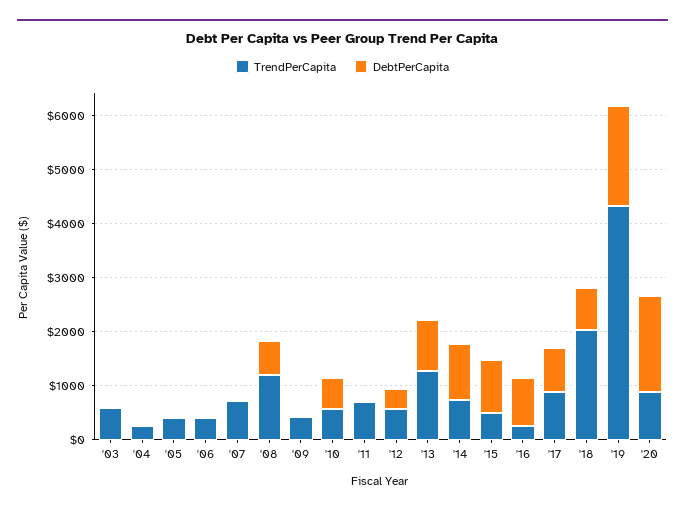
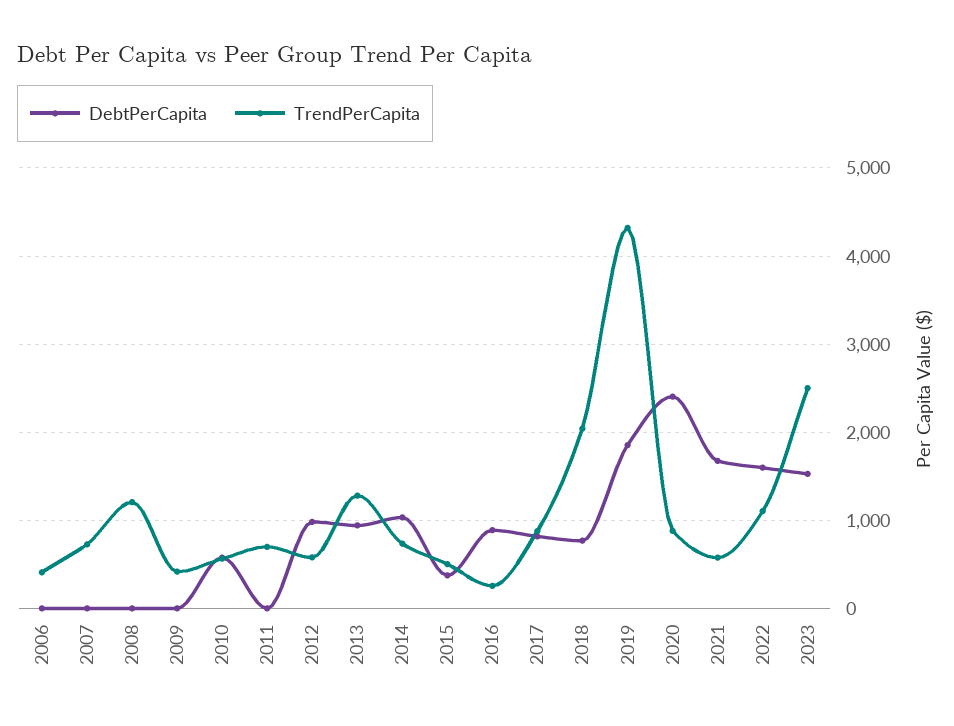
TrendPerCapita, '03: 600 -> none
DebtPerCapita, '03: 0 -> none
TrendPerCapita, '04: 200 -> none
DebtPerCapita, '04: 0 -> none
TrendPerCapita, '05: 400 -> none
DebtPerCapita, '05: 0 -> none
DebtPerCapita, '08: 600 -> 0
DebtPerCapita, '12: 400 -> 1000
DebtPerCapita, '15: 1000 -> 400
DebtPerCapita, '20: 1800 -> 2400
DebtPerCapita, 2021: none -> 1700
TrendPerCapita, 2021: none -> 600
DebtPerCapita, 2022: none -> 1600
TrendPerCapita, 2022: none -> 1100
DebtPerCapita, 2023: none -> 1500
TrendPerCapita, 2023: none -> 2500

